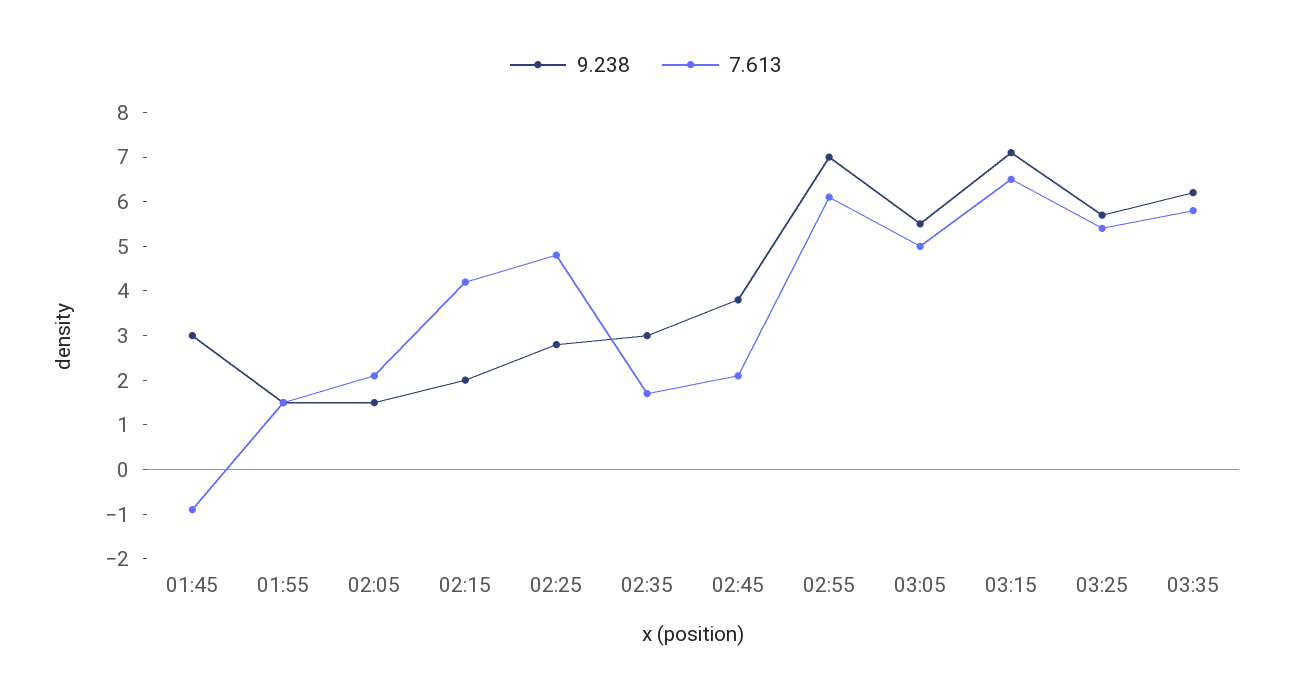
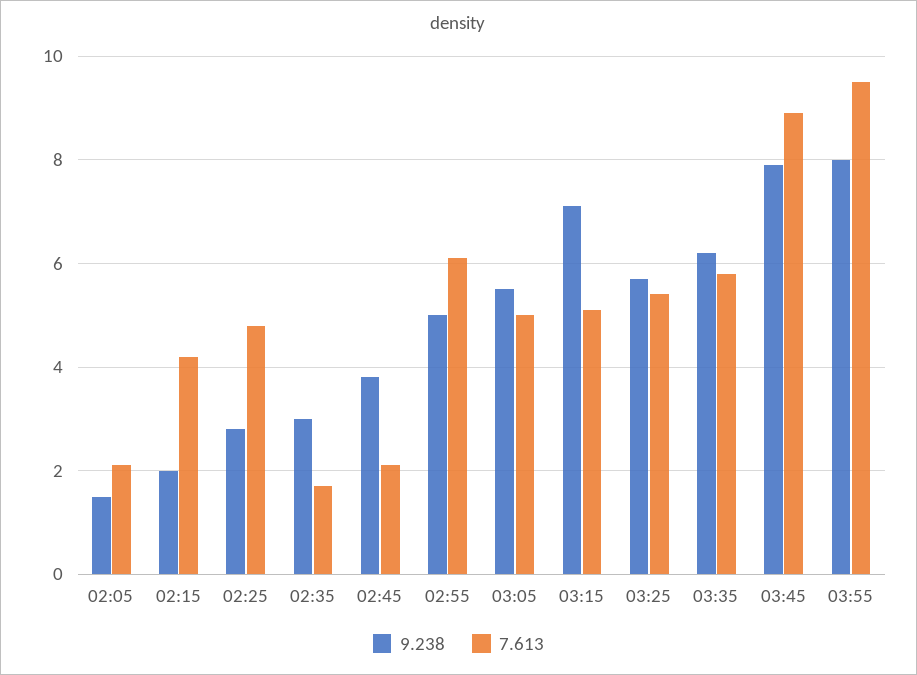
9.238, 01:45: 3 -> none
7.613, 01:45: -1 -> none
9.238, 01:55: 1.5 -> none
7.613, 01:55: 1.5 -> none
9.238, 02:55: 7 -> 5
7.613, 03:15: 6.5 -> 5
9.238, 03:45: none -> 8
7.613, 03:45: none -> 9
9.238, 03:55: none -> 8
7.613, 03:55: none -> 9.5

